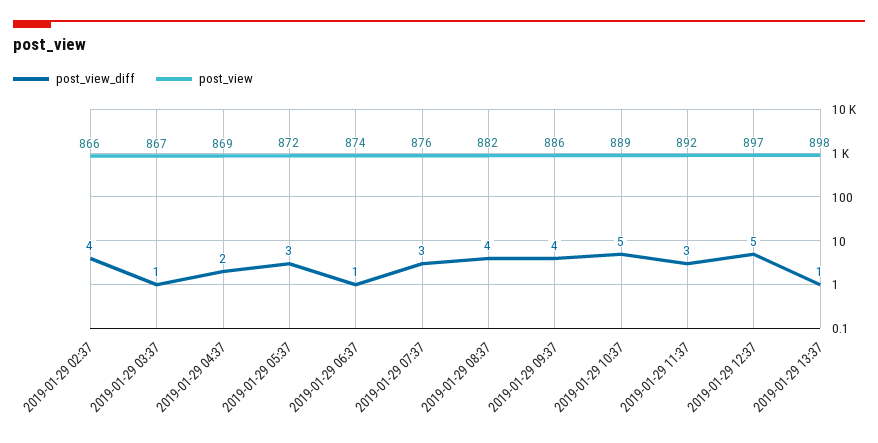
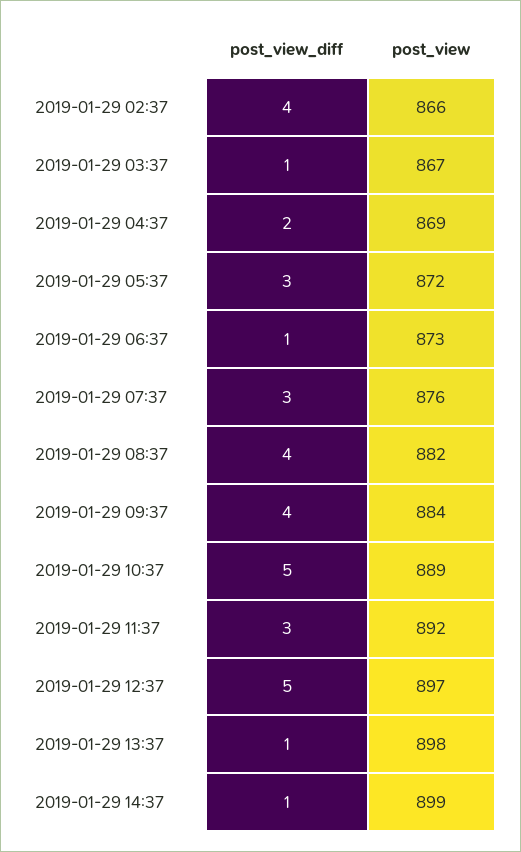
post_view, 2019-01-29 06:37: 874 -> 873
post_view, 2019-01-29 09:37: 886 -> 884
post_view_diff, 2019-01-29 14:37: none -> 1
post_view, 2019-01-29 14:37: none -> 899

